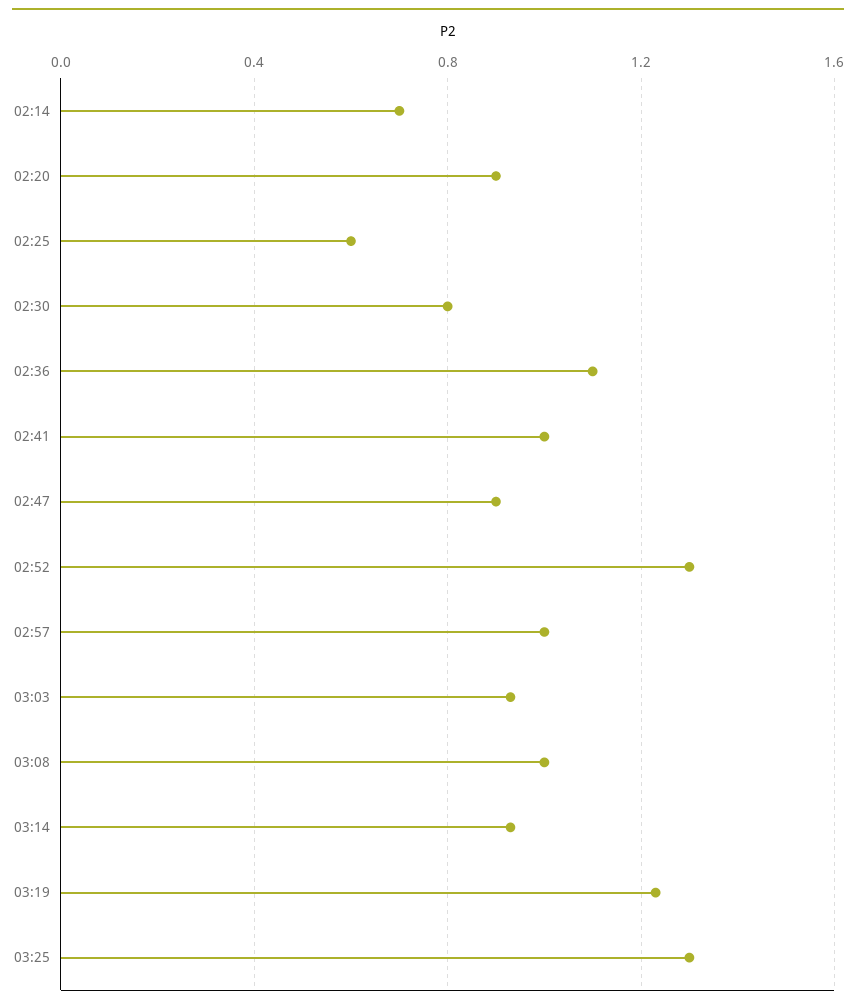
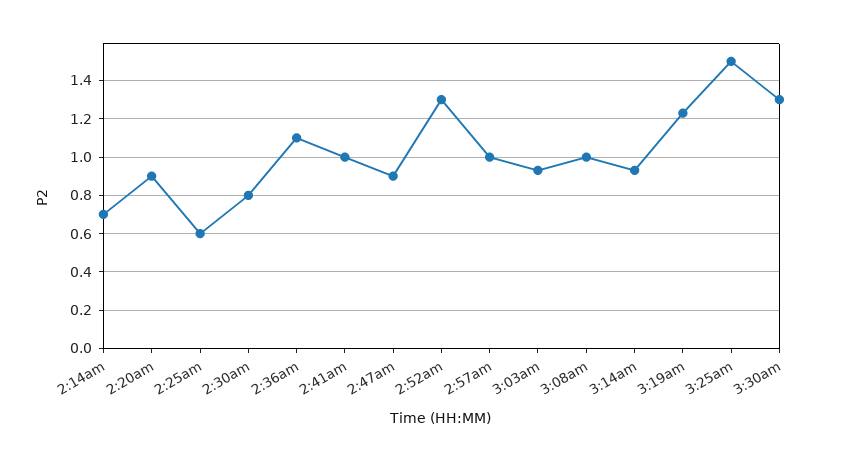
03:25: 1.3 -> 1.5
3:30am: none -> 1.3

